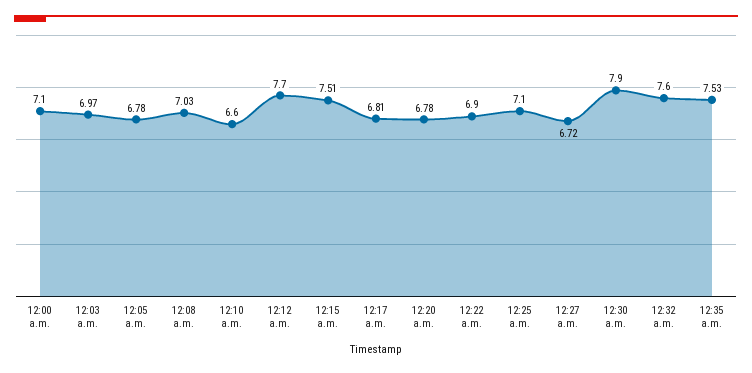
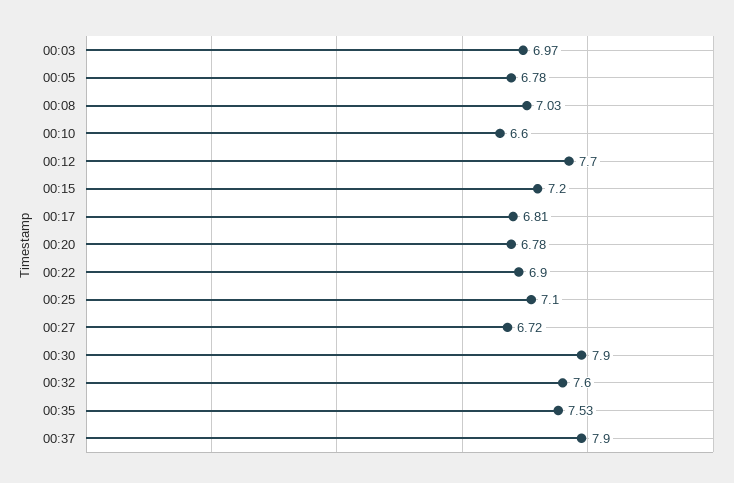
12:00 a.m.: 7.1 -> none
12:15 a.m.: 7.51 -> 7.2
00:37: none -> 7.9

